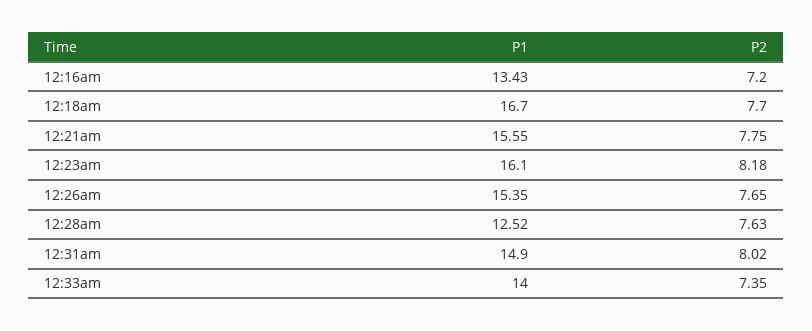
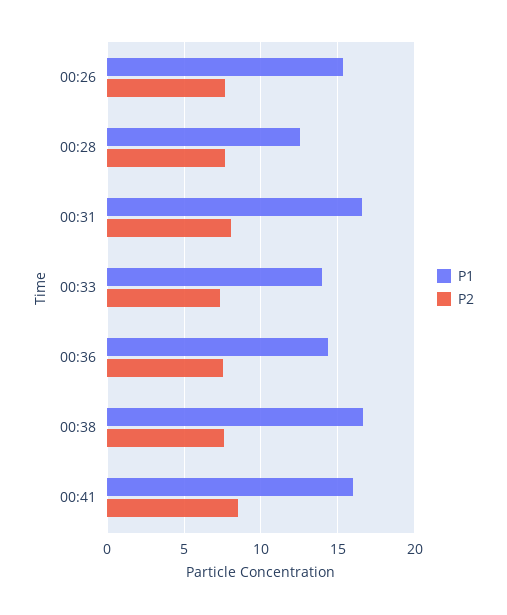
P1, 12:16am: 13.43 -> none
P2, 12:16am: 7.2 -> none
P1, 12:18am: 16.7 -> none
P2, 12:18am: 7.7 -> none
P1, 12:21am: 15.55 -> none
P2, 12:21am: 7.75 -> none
P1, 12:23am: 16.1 -> none
P2, 12:23am: 8.18 -> none
P1, 12:31am: 14.9 -> 16.5
P1, 00:36: none -> 14.5
P2, 00:36: none -> 7.5
P1, 00:38: none -> 16.5
P2, 00:38: none -> 7.5
P1, 00:41: none -> 16
P2, 00:41: none -> 8.5

